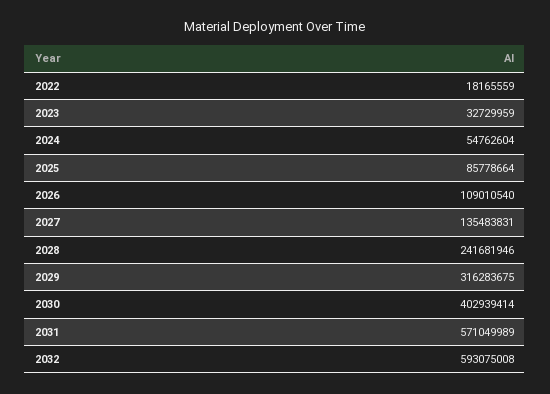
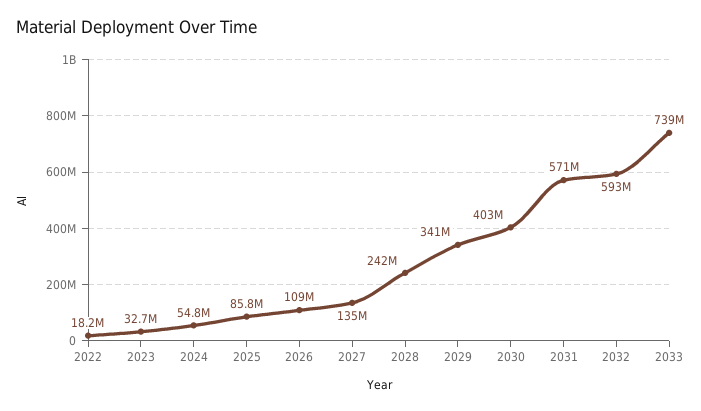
2029: 316283675 -> 341000000
2033: none -> 739000000

